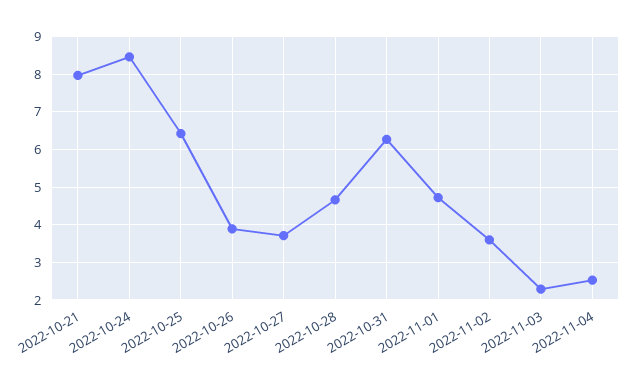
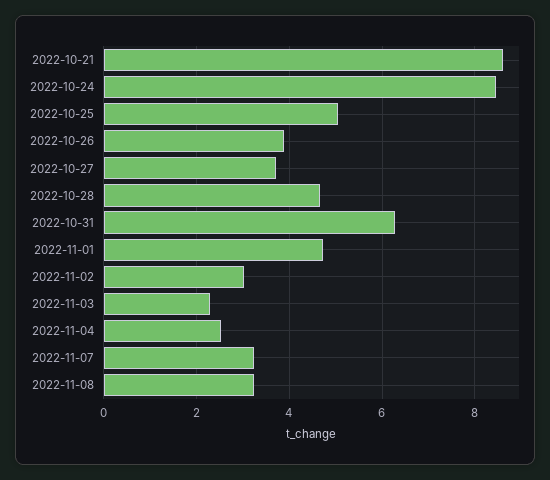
2022-10-21: 8 -> 8.6
2022-10-25: 6.4 -> 5
2022-11-02: 3.6 -> 3
2022-11-07: none -> 3.2
2022-11-08: none -> 3.2

